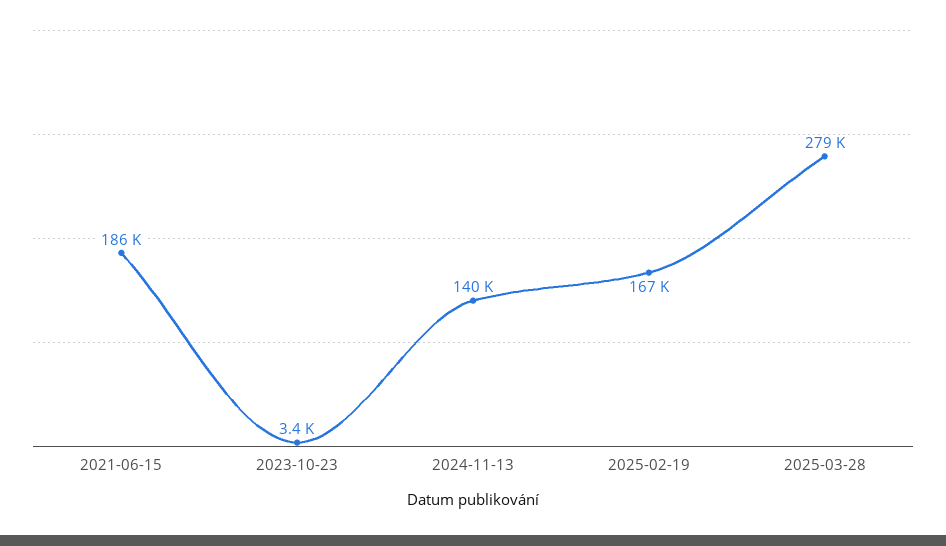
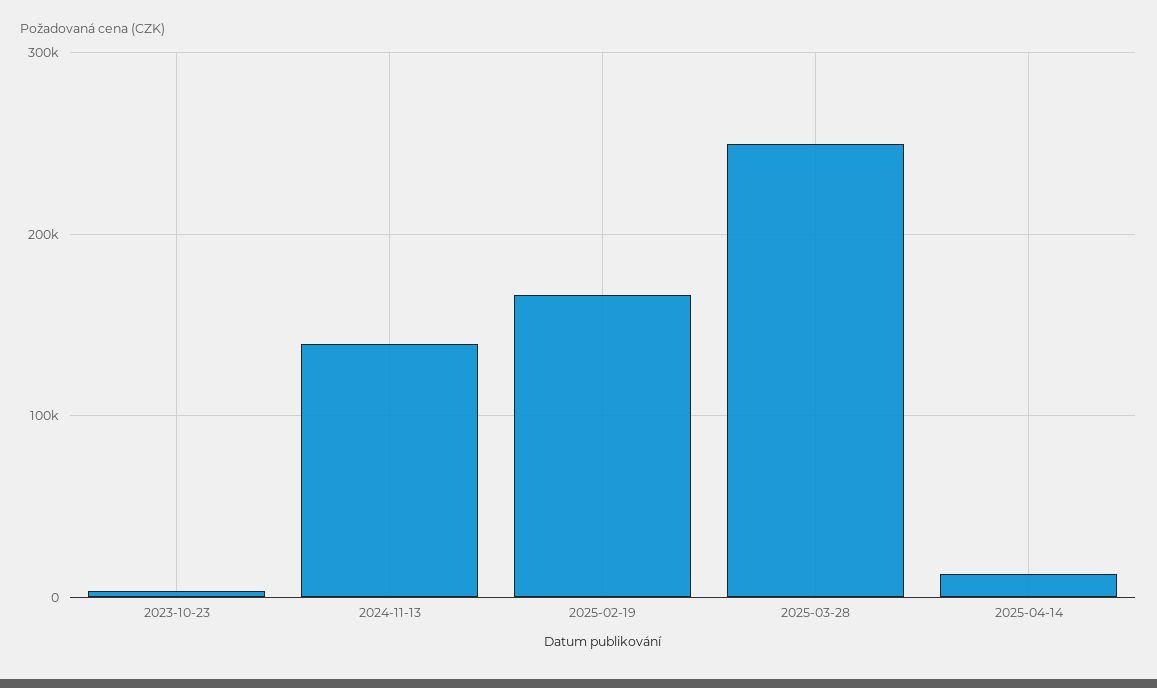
2021-06-15: 186000 -> none
2025-03-28: 279000 -> 250000
2025-04-14: none -> 10000

